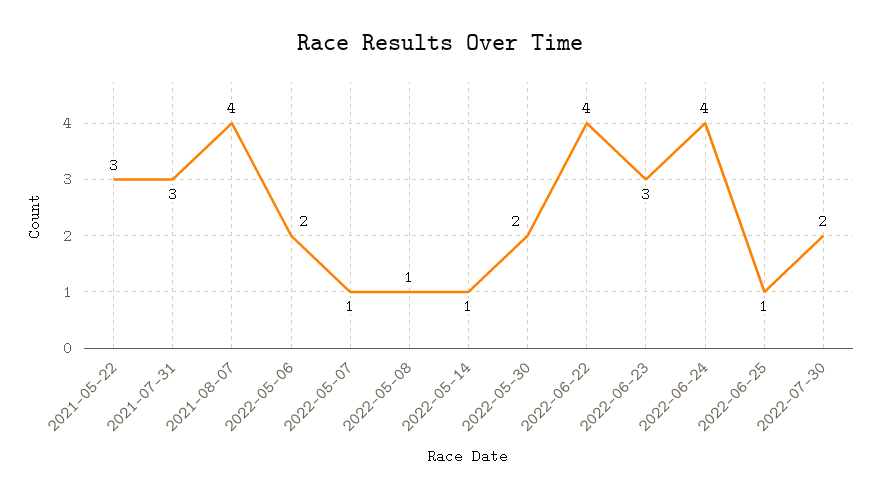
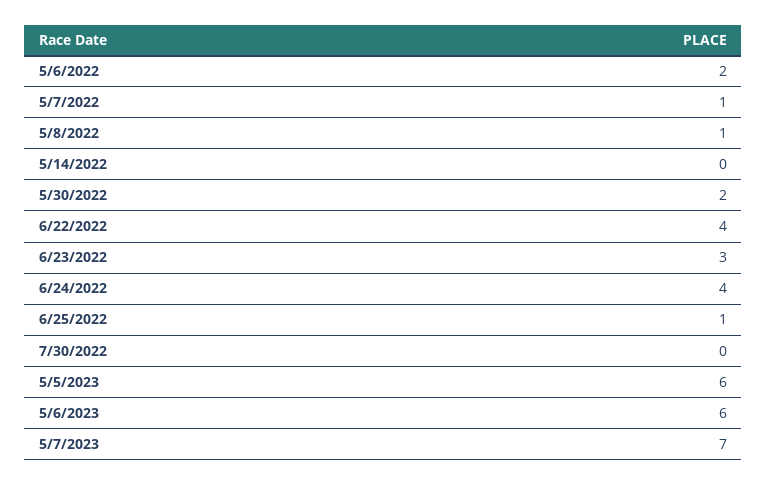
2021-05-22: 3 -> none
2021-07-31: 3 -> none
2021-08-07: 4 -> none
2022-05-14: 1 -> 0
2022-07-30: 2 -> 0
5/5/2023: none -> 6
5/6/2023: none -> 6
5/7/2023: none -> 7

